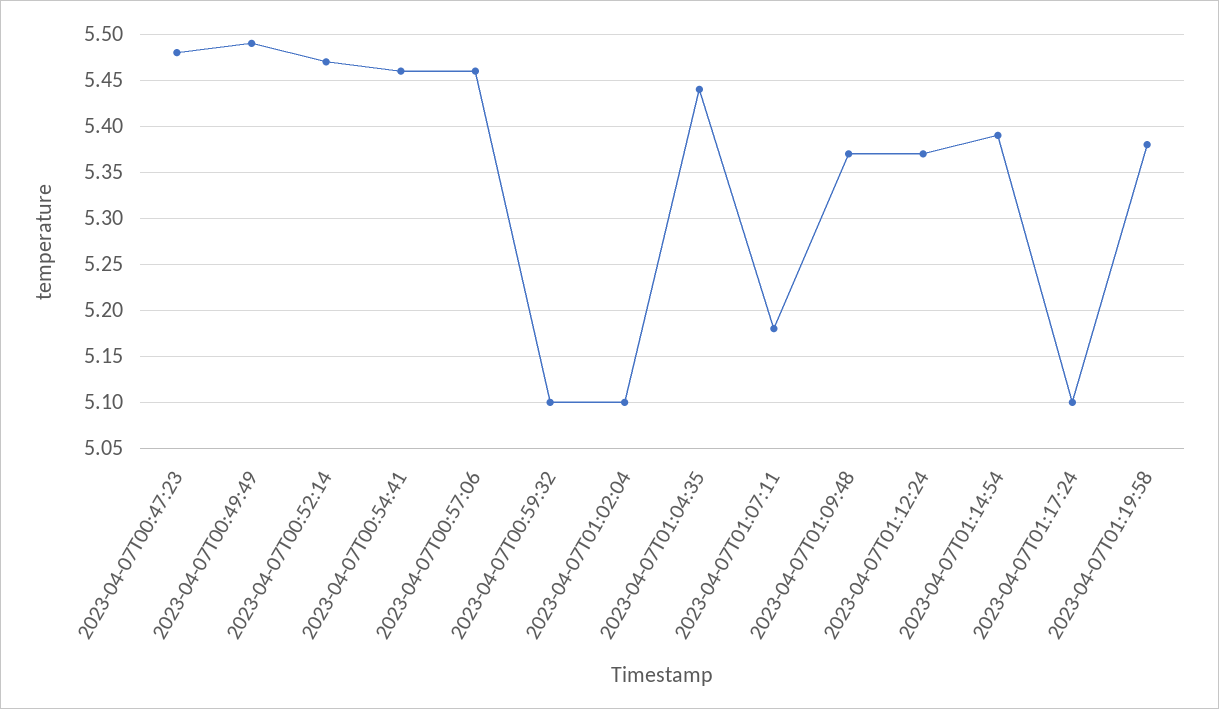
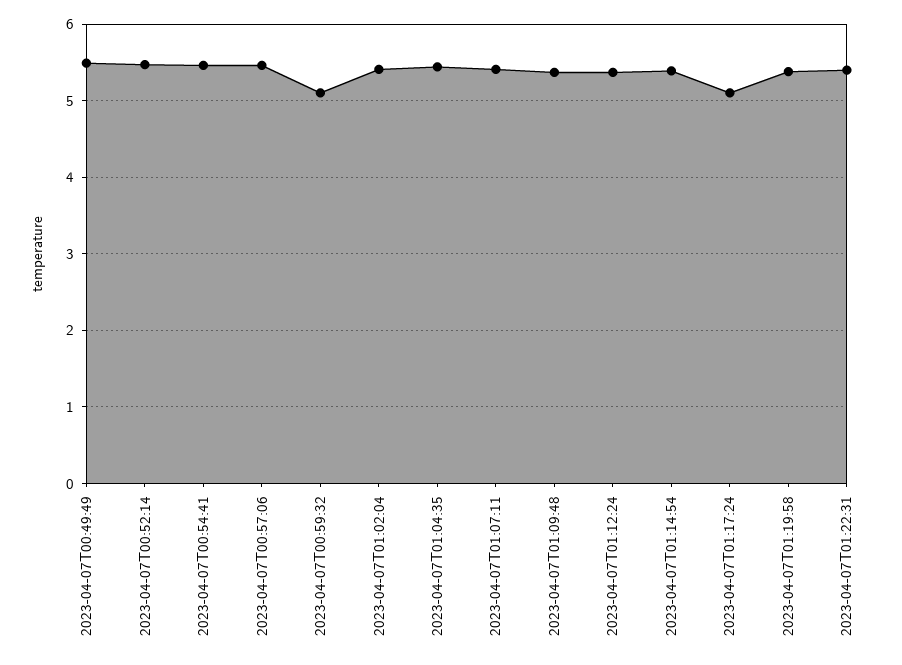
2023-04-07T00:47:23: 5.48 -> none
2023-04-07T01:02:04: 5.1 -> 5.4
2023-04-07T01:07:11: 5.18 -> 5.4
2023-04-07T01:22:31: none -> 5.4

